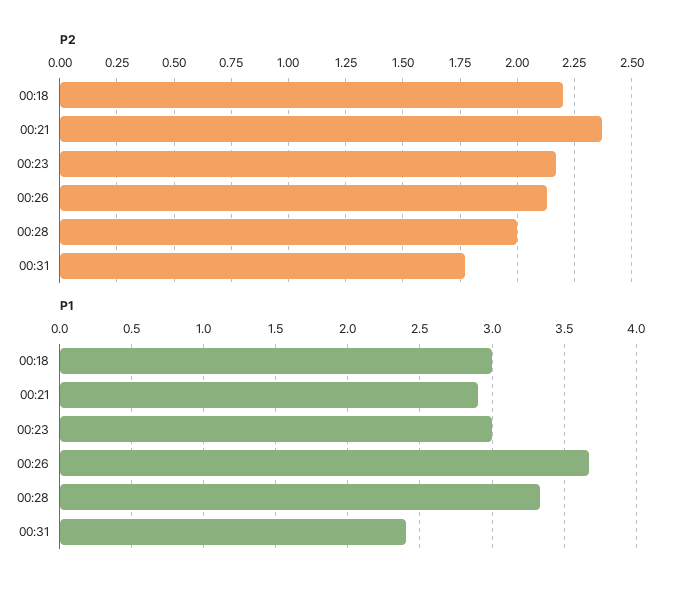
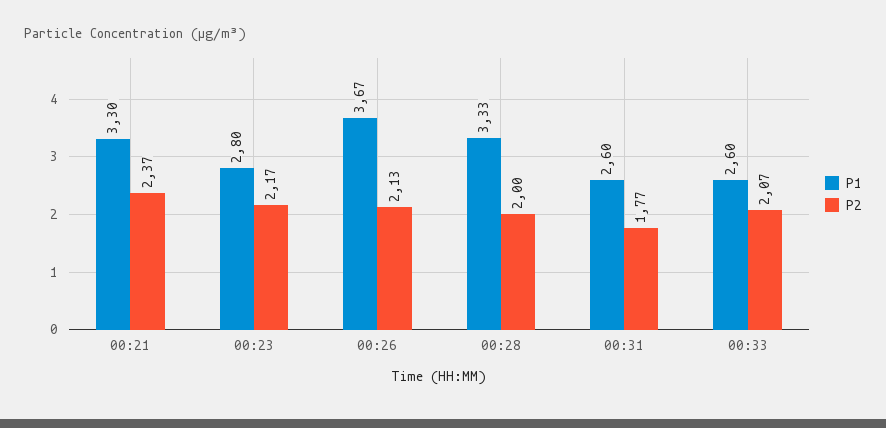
P2, 00:18: 2.2 -> none
P1, 00:18: 3 -> none
P1, 00:21: 2.9 -> 3.3
P1, 00:23: 3 -> 2.8
P1, 00:31: 2.4 -> 2.6
P1, 00:33: none -> 2.6
P2, 00:33: none -> 2.07

